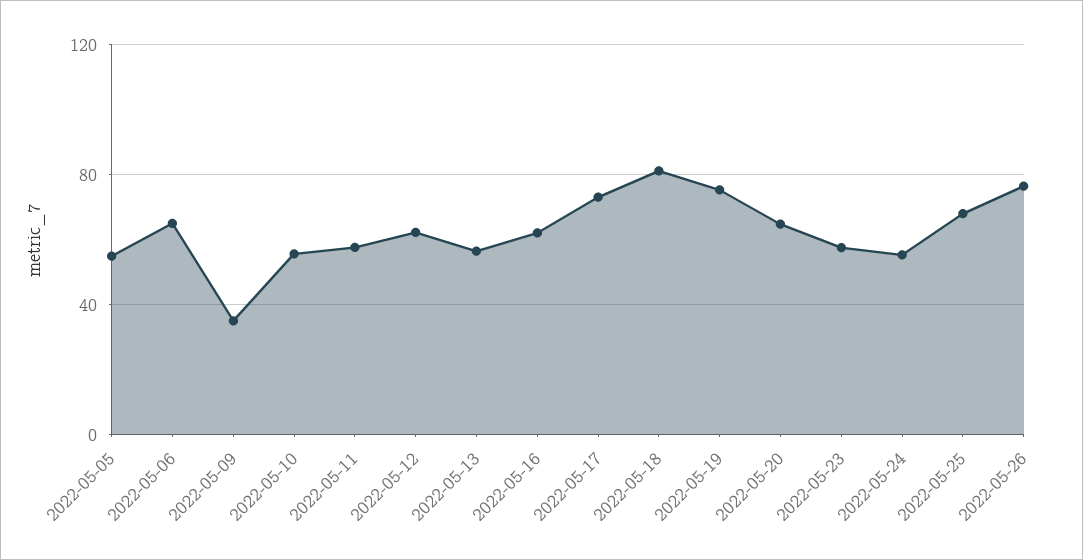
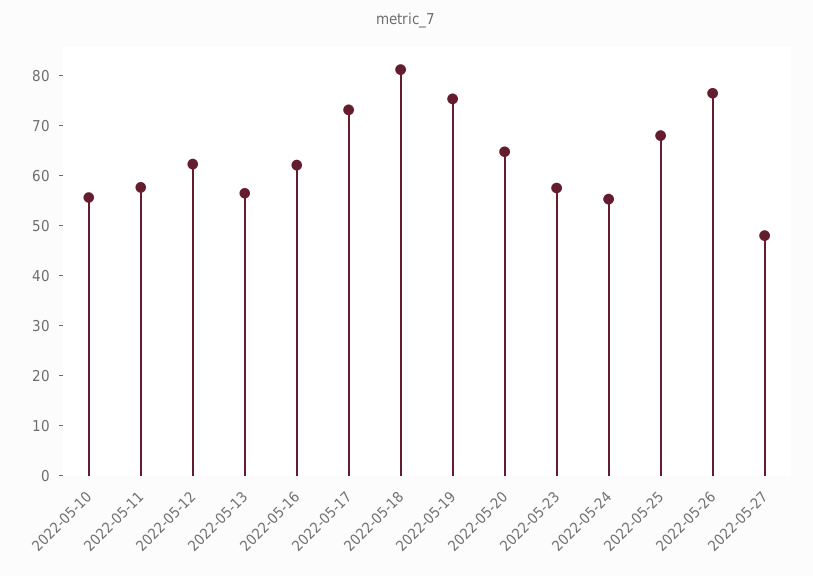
2022-05-05: 55 -> none
2022-05-06: 65 -> none
2022-05-09: 35 -> none
2022-05-27: none -> 48

